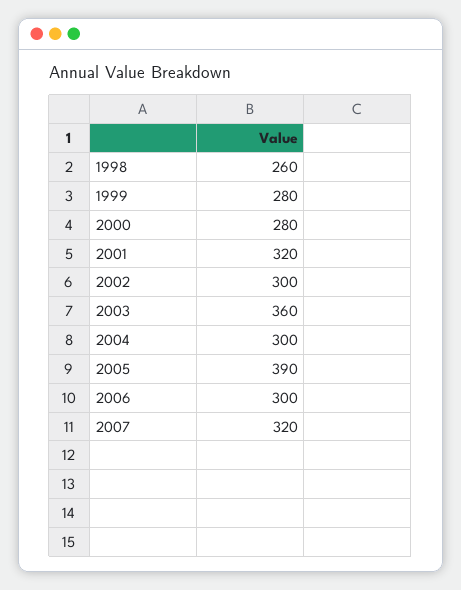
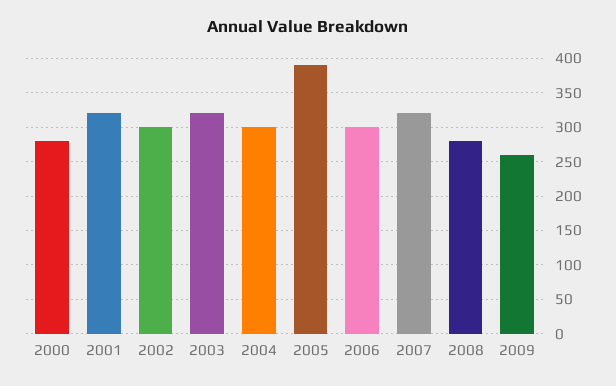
1998: 260 -> none
1999: 280 -> none
2003: 360 -> 320
2008: none -> 280
2009: none -> 260

